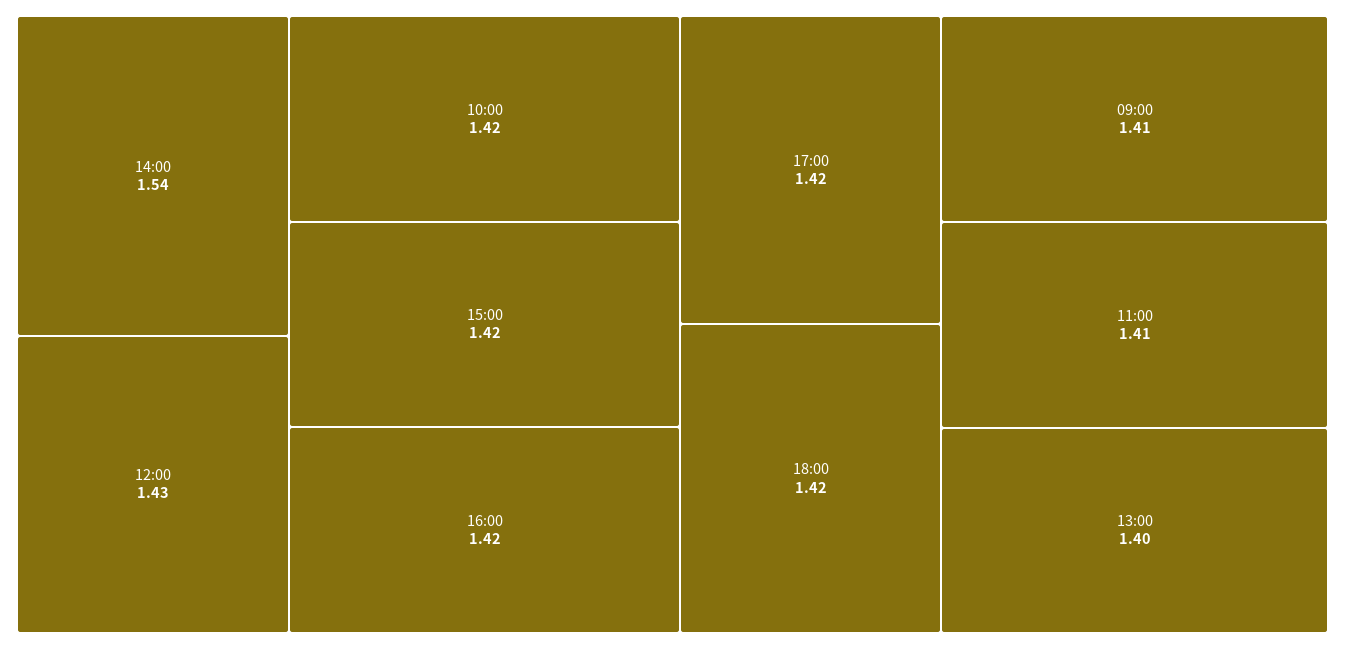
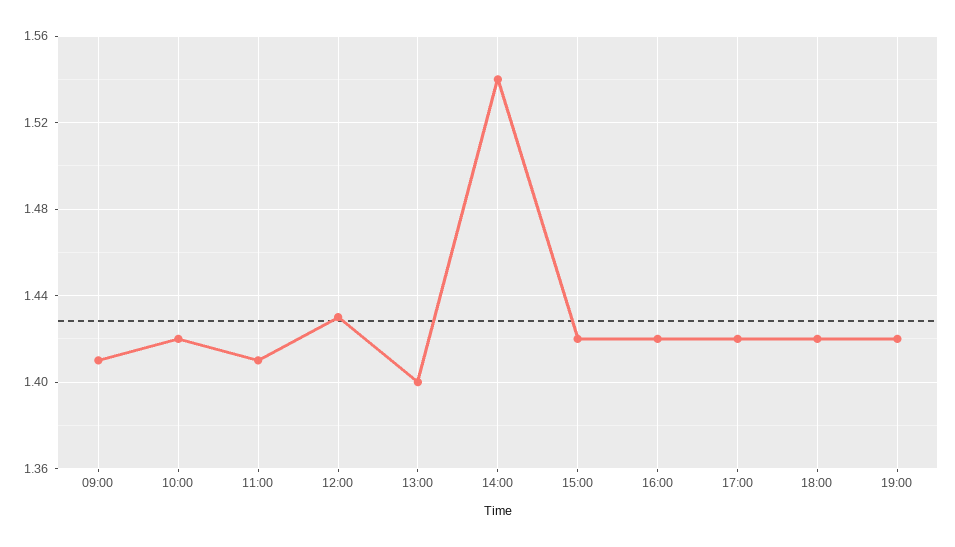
19:00: none -> 1.42

